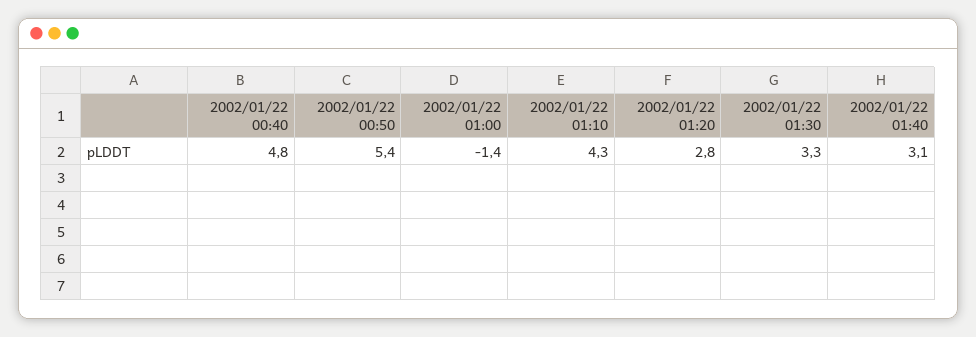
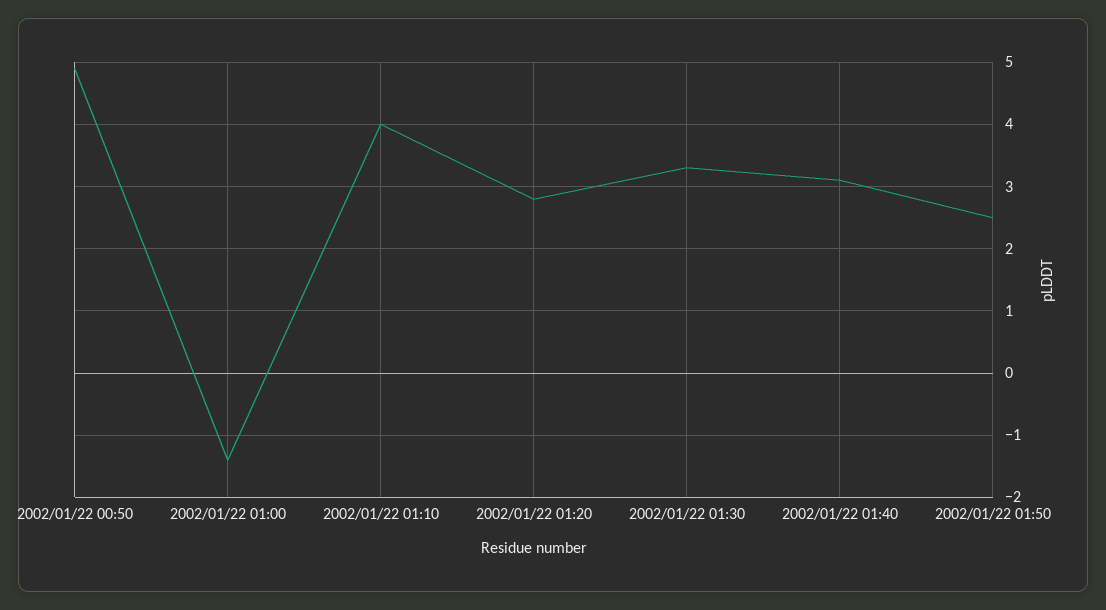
2002/01/22 00:40: 4.8 -> none
2002/01/22 00:50: 5.4 -> 4.9
2002/01/22 01:10: 4.3 -> 4
2002/01/22 01:50: none -> 2.5

